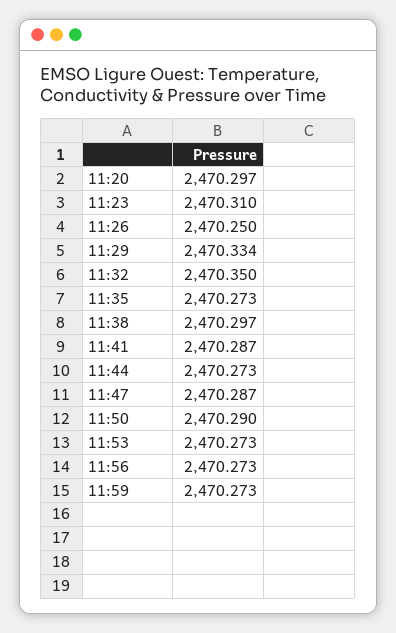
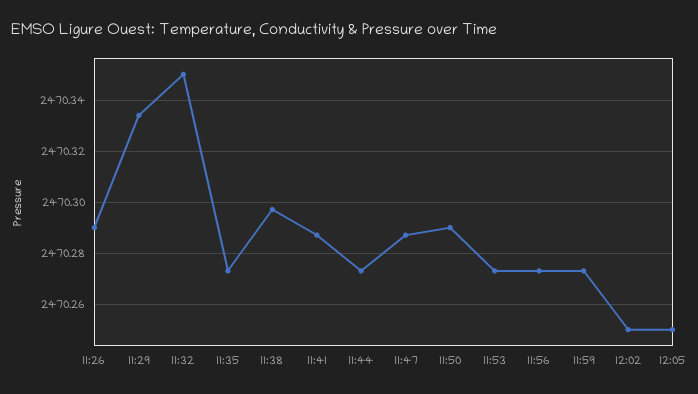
11:20: 2470.297 -> none
11:23: 2470.31 -> none
11:26: 2470.25 -> 2470.29
12:02: none -> 2470.25
12:05: none -> 2470.25

